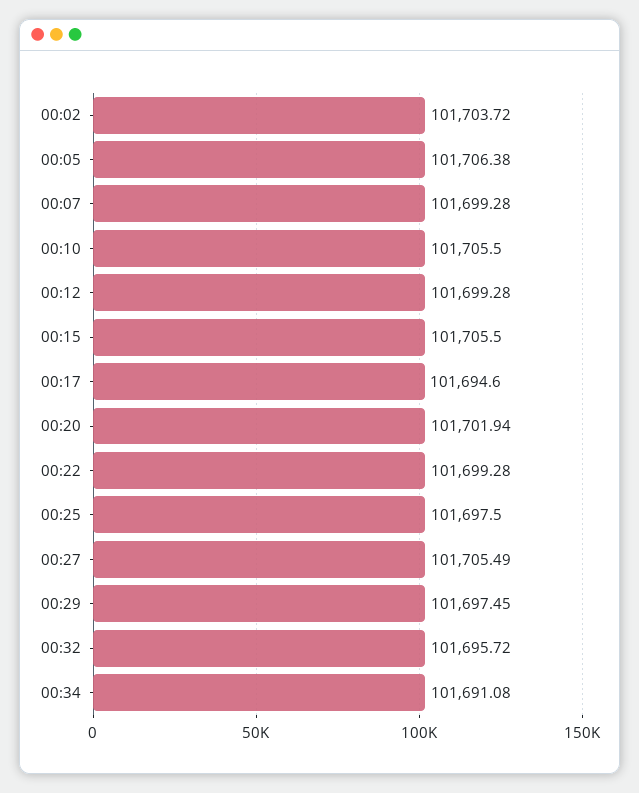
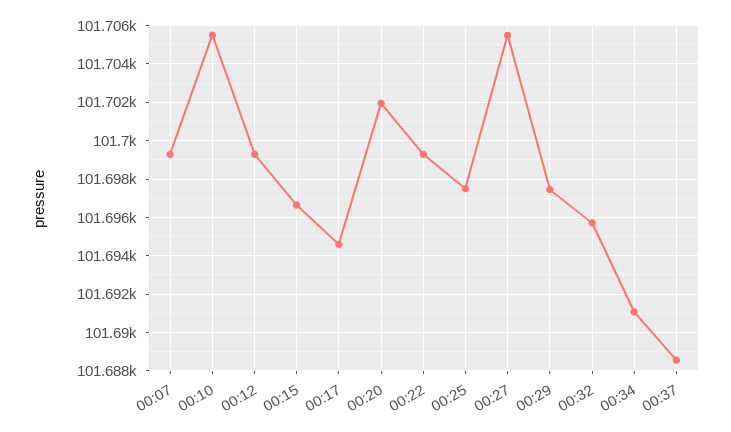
00:02: 101703.72 -> none
00:05: 101706.38 -> none
00:15: 101705.5 -> 101696.5
00:37: none -> 101688.5

